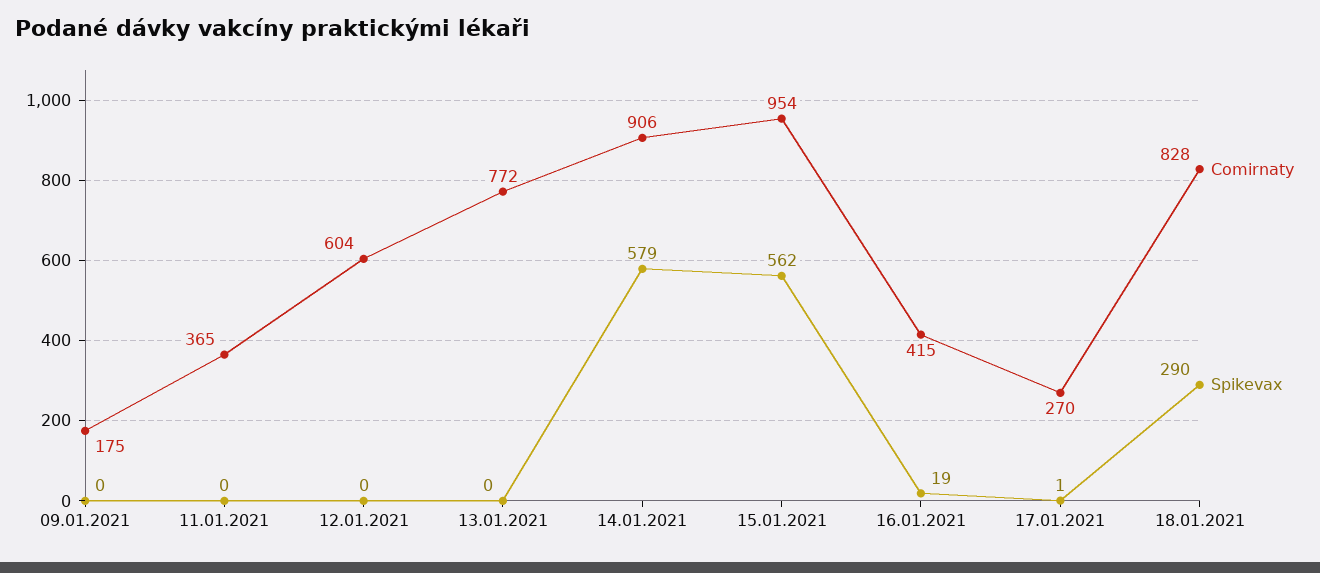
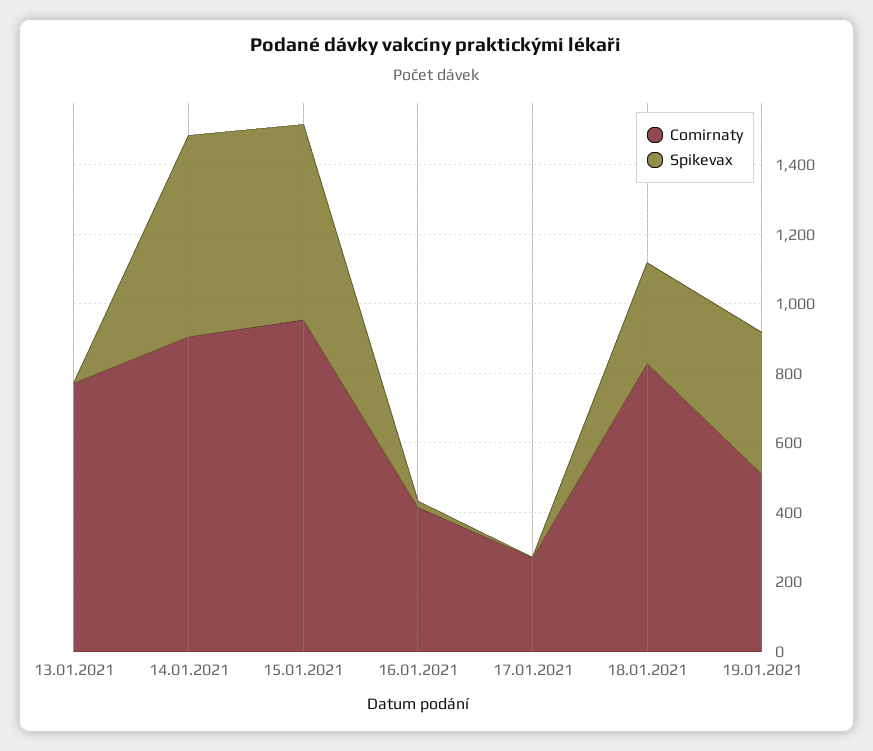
Comirnaty, 09.01.2021: 175 -> none
Spikevax, 09.01.2021: 0 -> none
Comirnaty, 11.01.2021: 365 -> none
Spikevax, 11.01.2021: 0 -> none
Comirnaty, 12.01.2021: 604 -> none
Spikevax, 12.01.2021: 0 -> none
Comirnaty, 19.01.2021: none -> 500
Spikevax, 19.01.2021: none -> 400

